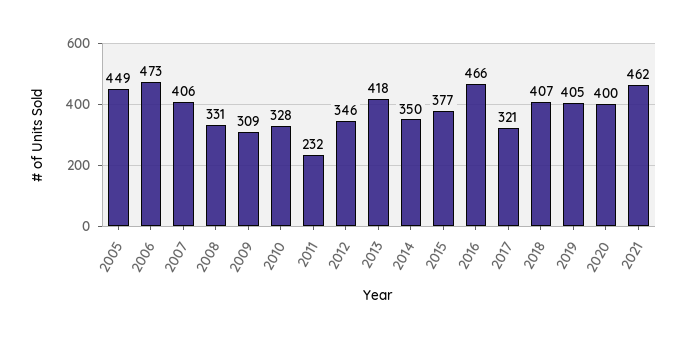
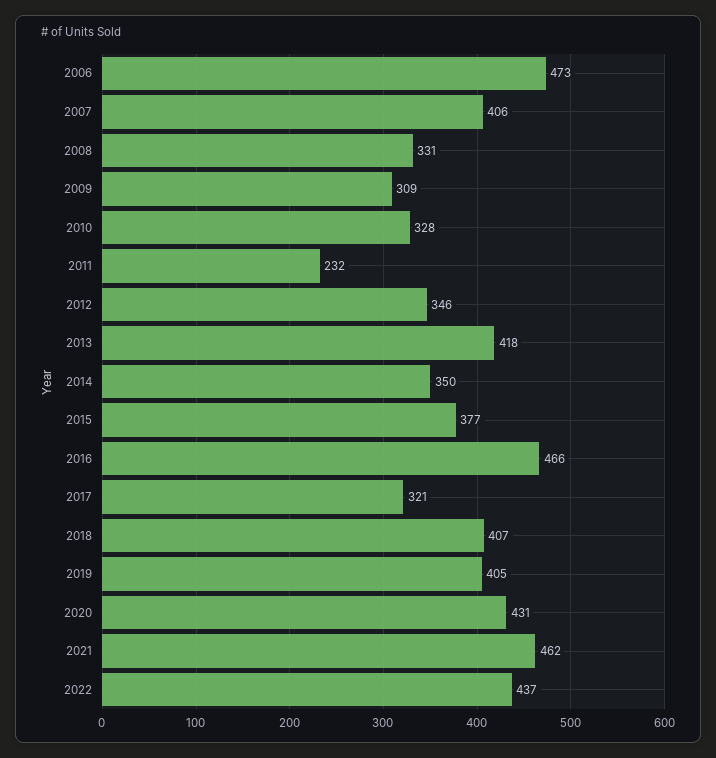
2005: 449 -> none
2020: 400 -> 431
2022: none -> 437

